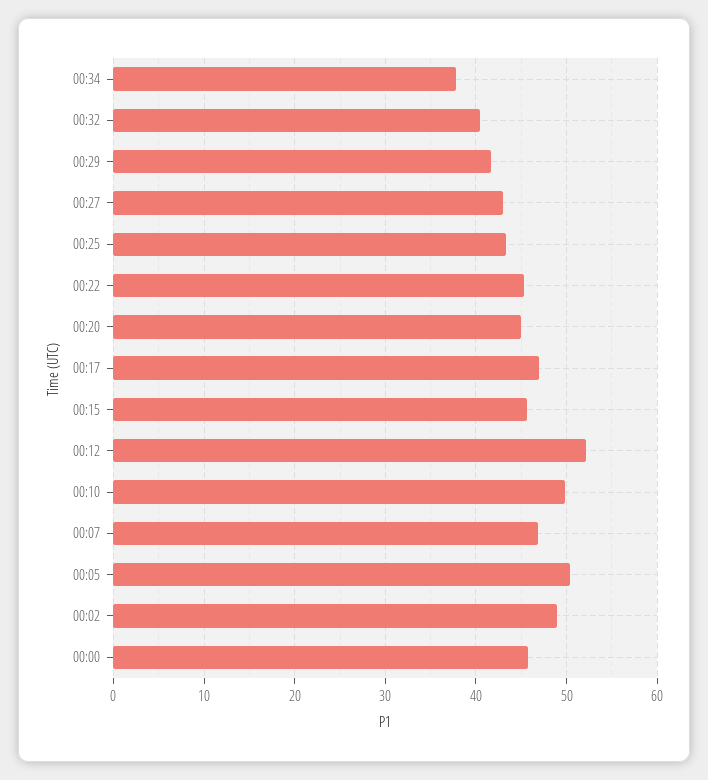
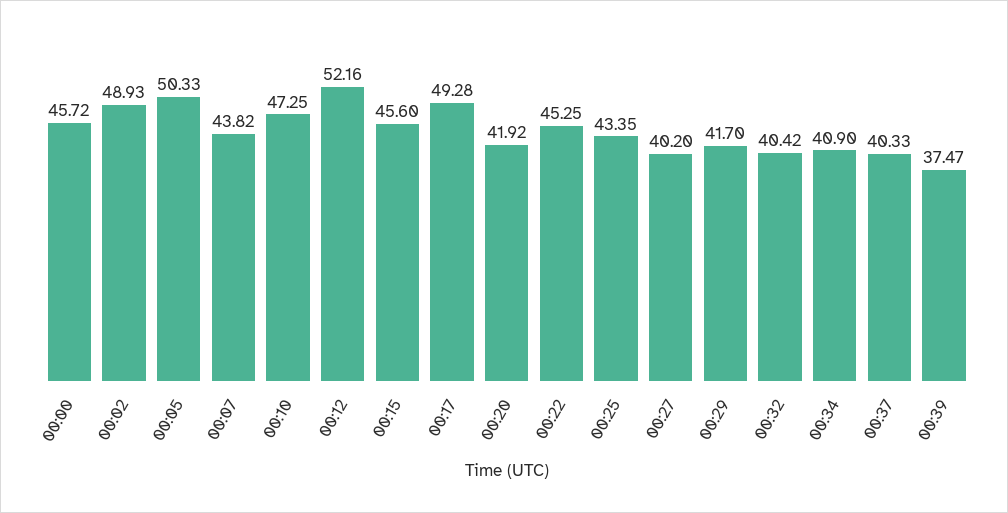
00:34: 38 -> 40.9
00:27: 43 -> 40.2
00:20: 45 -> 41.92
00:17: 47 -> 49.28
00:10: 50 -> 47.25
00:07: 47 -> 43.82
00:37: none -> 40.33
00:39: none -> 37.47

